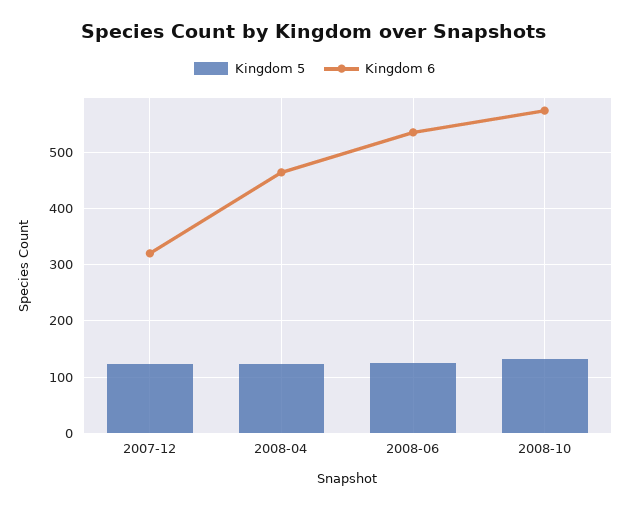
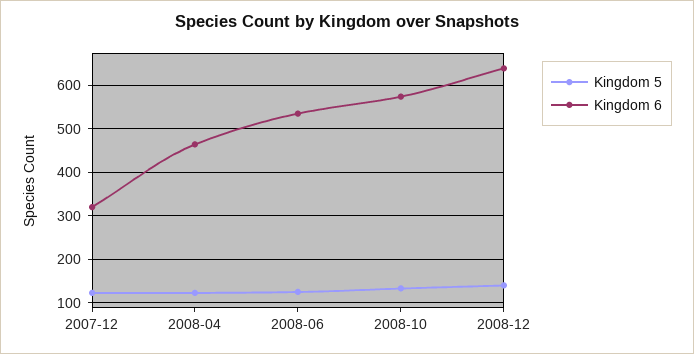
Kingdom 5, 2008-12: none -> 140
Kingdom 6, 2008-12: none -> 640

